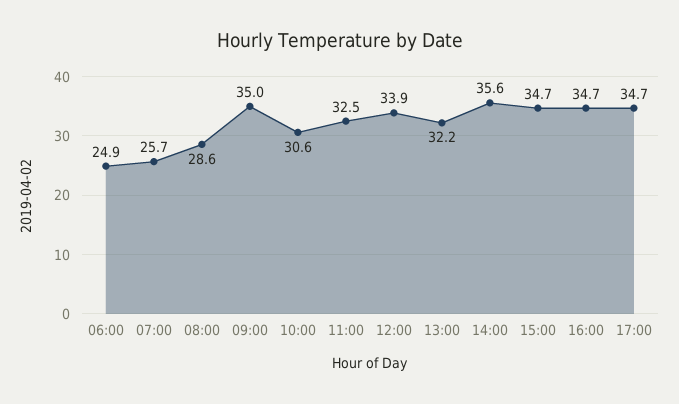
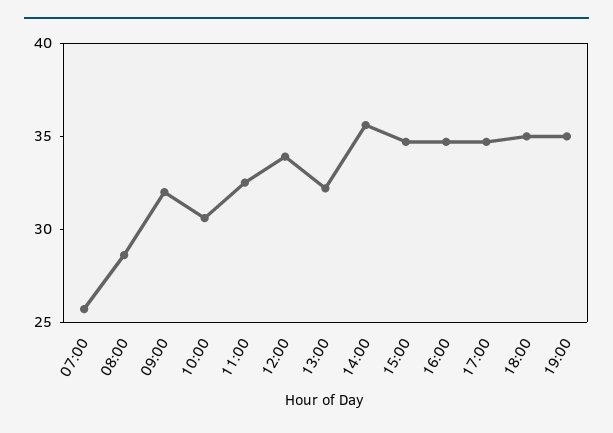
06:00: 24.9 -> none
09:00: 35 -> 32
18:00: none -> 35
19:00: none -> 35

